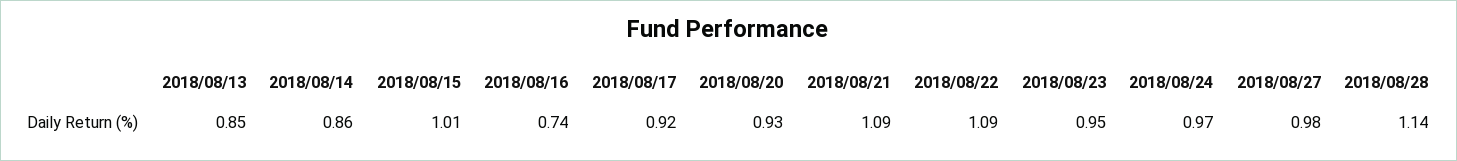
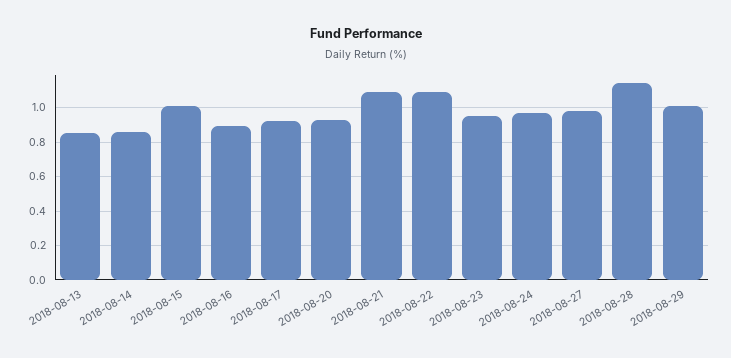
2018/08/16: 0.74 -> 0.9
2018-08-29: none -> 1

